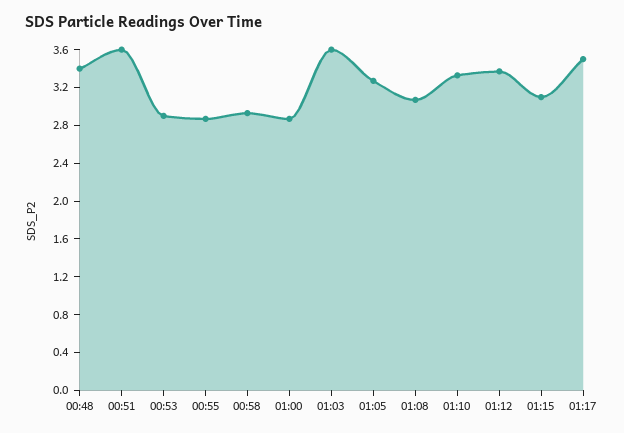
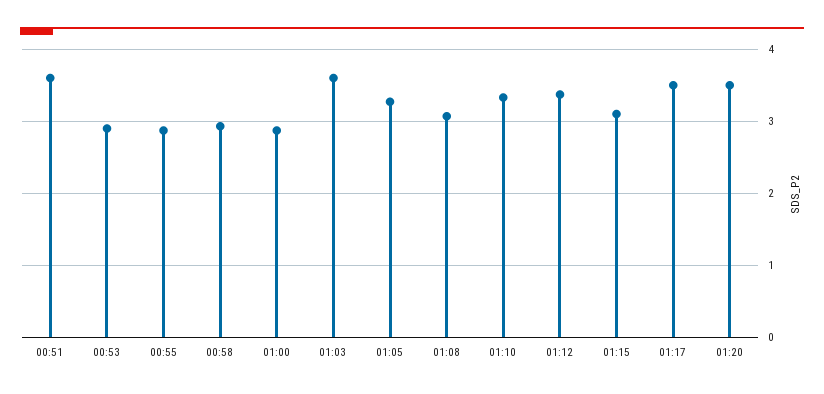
00:48: 3.4 -> none
01:20: none -> 3.5

